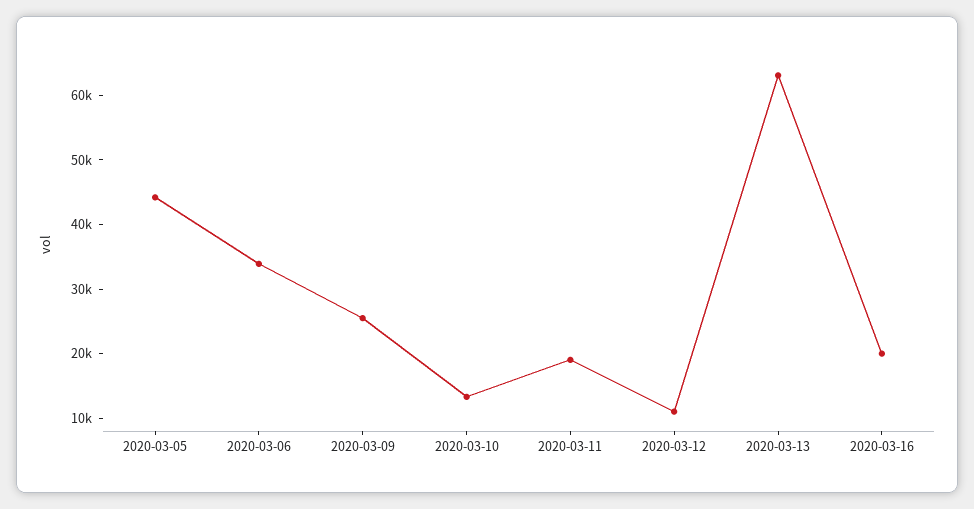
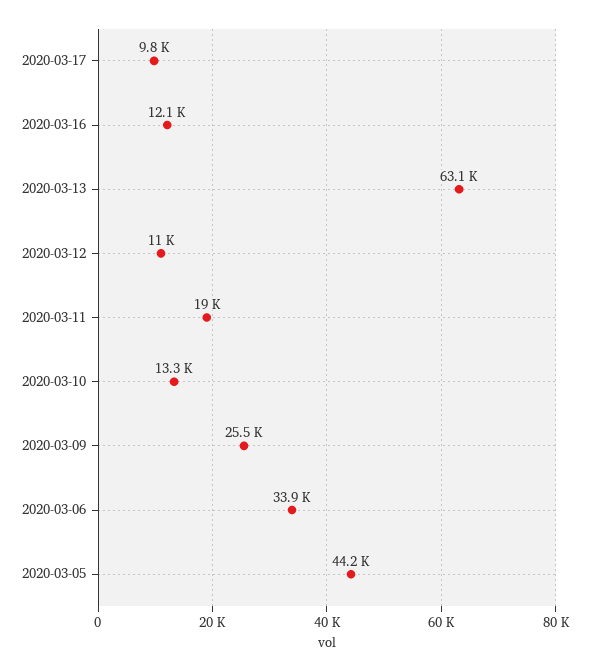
2020-03-16: 20000 -> 12100
2020-03-17: none -> 9800

